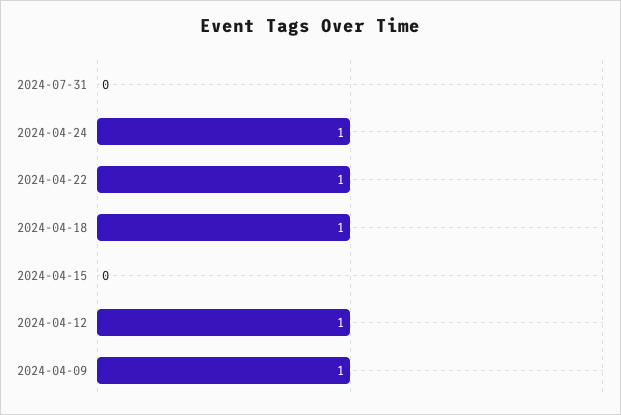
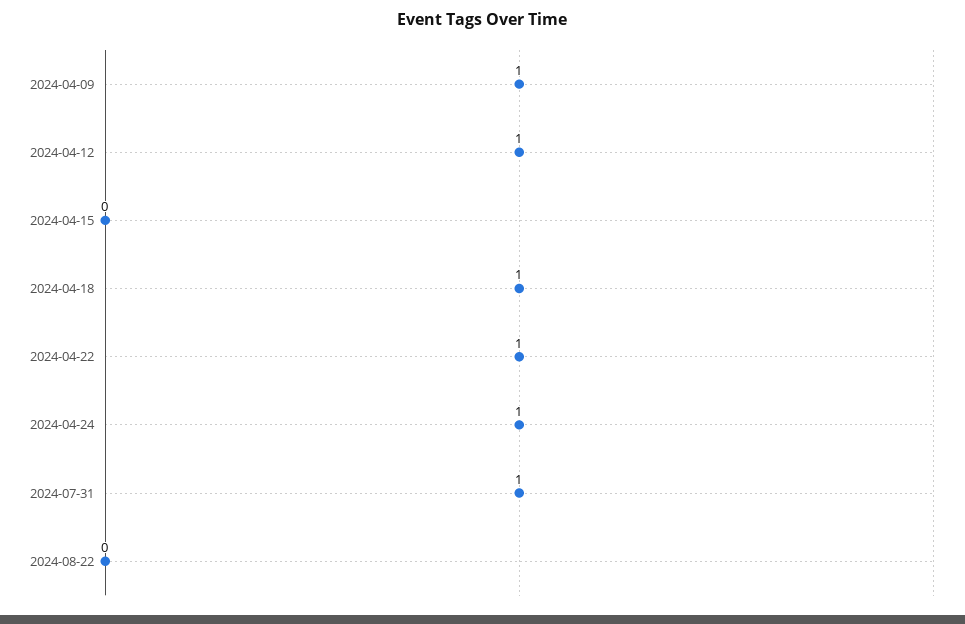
2024-07-31: 0 -> 1
2024-08-22: none -> 0

